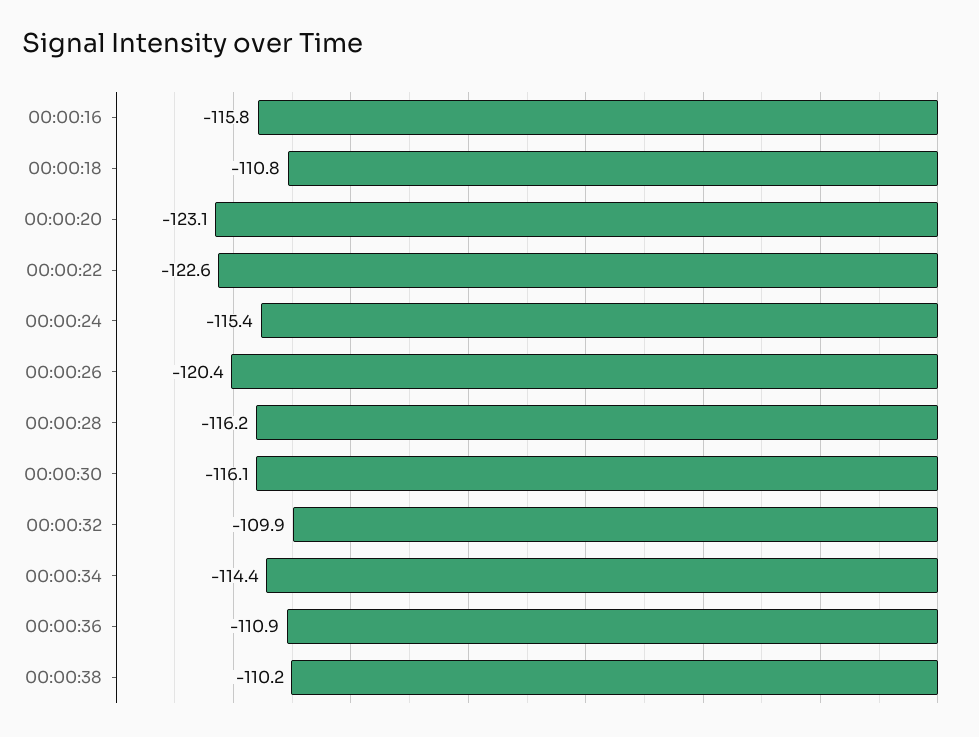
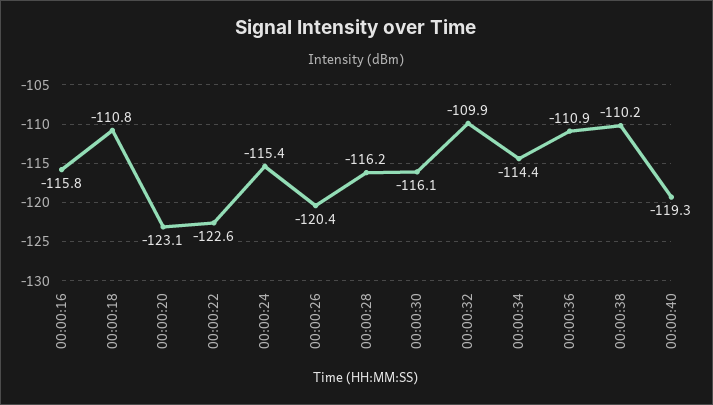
00:00:40: none -> -119.3

